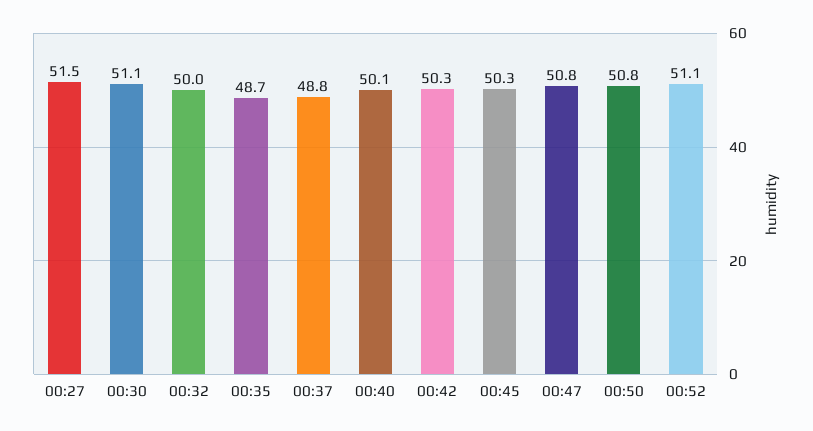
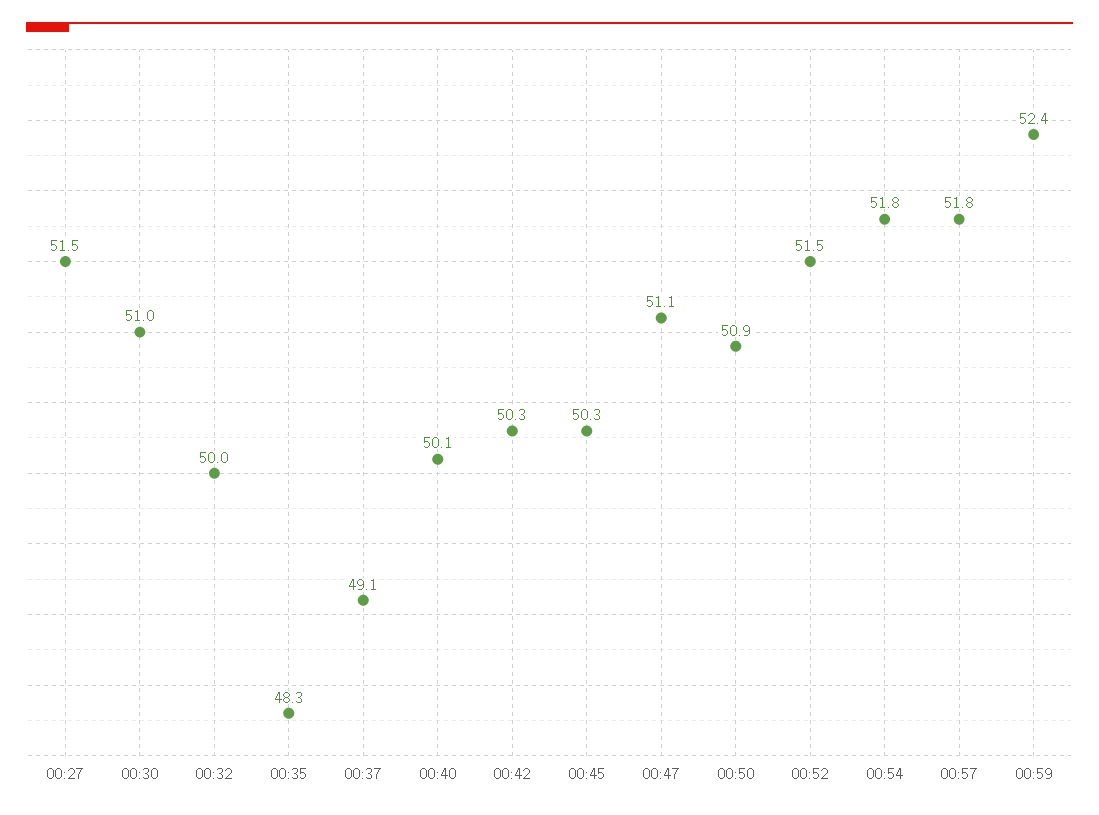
00:30: 51.1 -> 51
00:35: 48.7 -> 48.3
00:37: 48.8 -> 49.1
00:47: 50.8 -> 51.1
00:50: 50.8 -> 50.9
00:52: 51.1 -> 51.5
00:54: none -> 51.8
00:57: none -> 51.8
00:59: none -> 52.4

